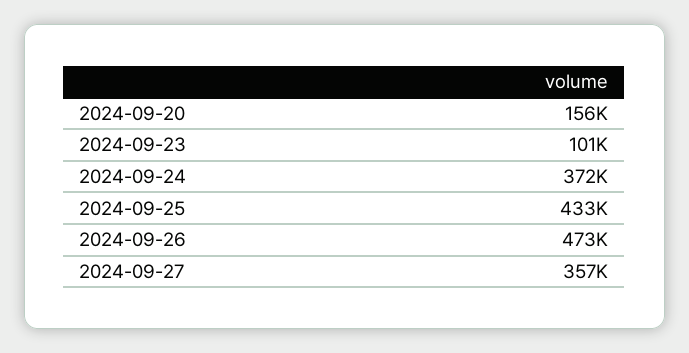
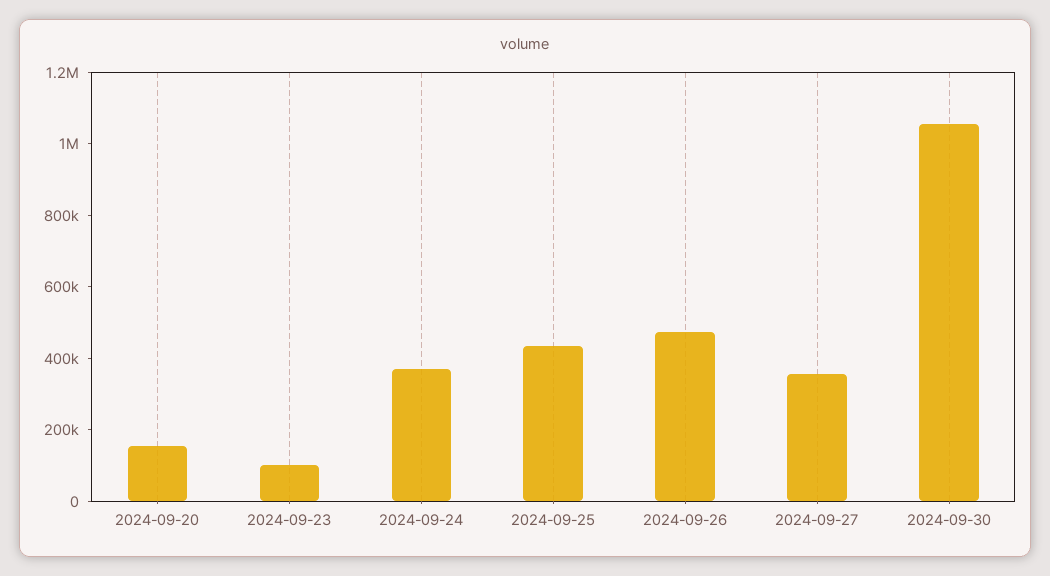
2024-09-30: none -> 1050000

